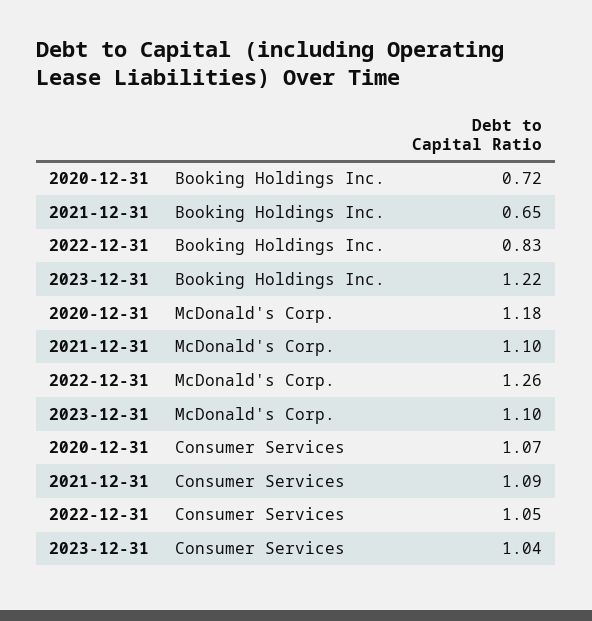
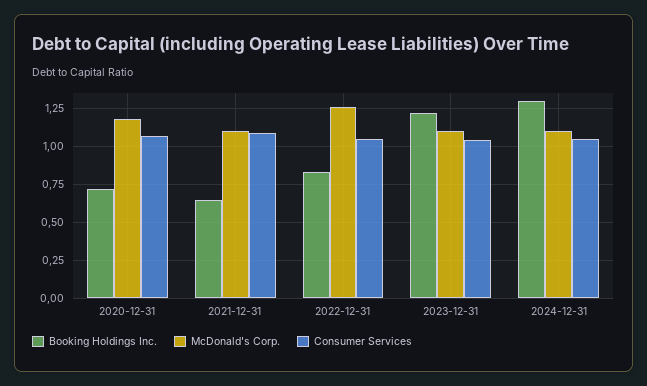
Booking Holdings Inc., 2024-12-31: none -> 1.3
McDonald's Corp., 2024-12-31: none -> 1.1
Consumer Services, 2024-12-31: none -> 1.05

